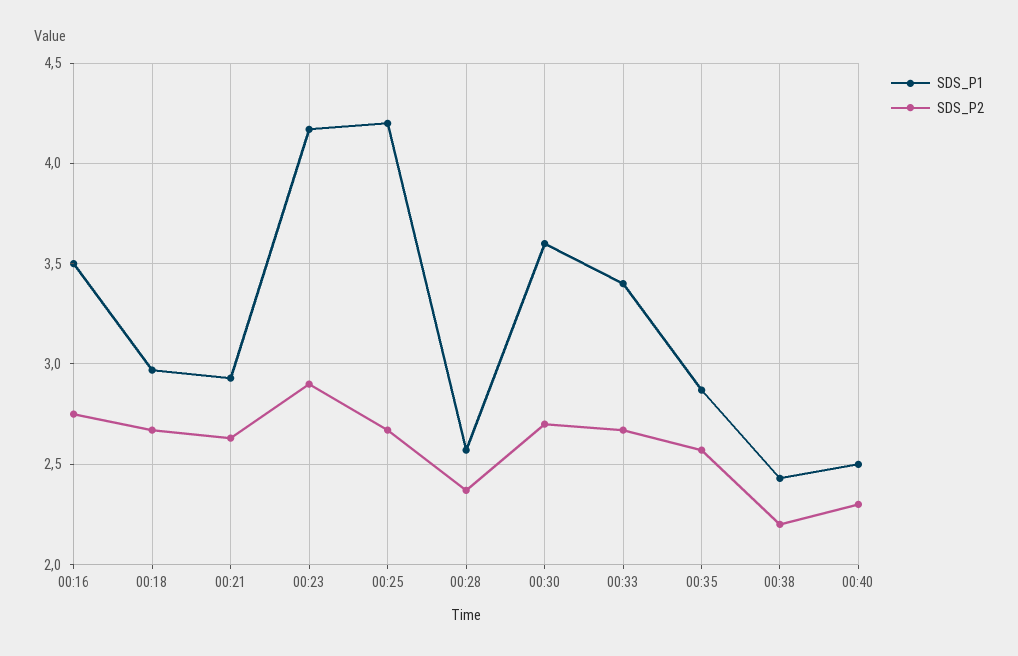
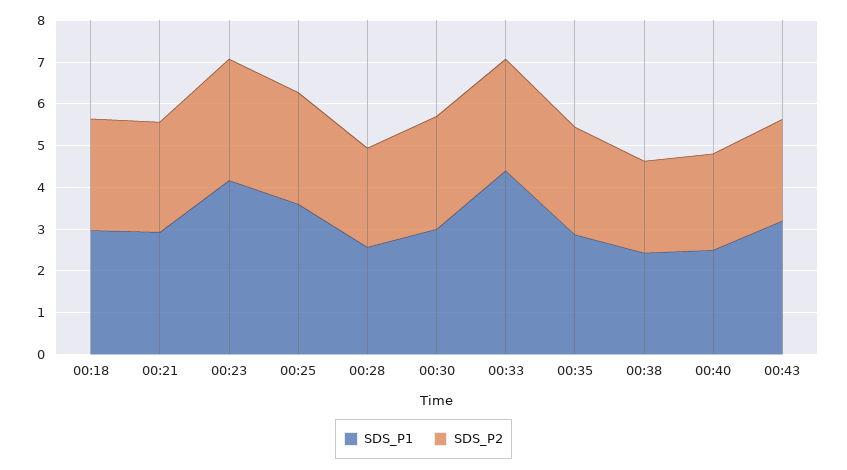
SDS_P1, 00:16: 3.5 -> none
SDS_P2, 00:16: 2.75 -> none
SDS_P1, 00:25: 4.2 -> 3.6
SDS_P1, 00:30: 3.6 -> 3
SDS_P1, 00:33: 3.4 -> 4.4
SDS_P1, 00:43: none -> 3.2
SDS_P2, 00:43: none -> 2.4

